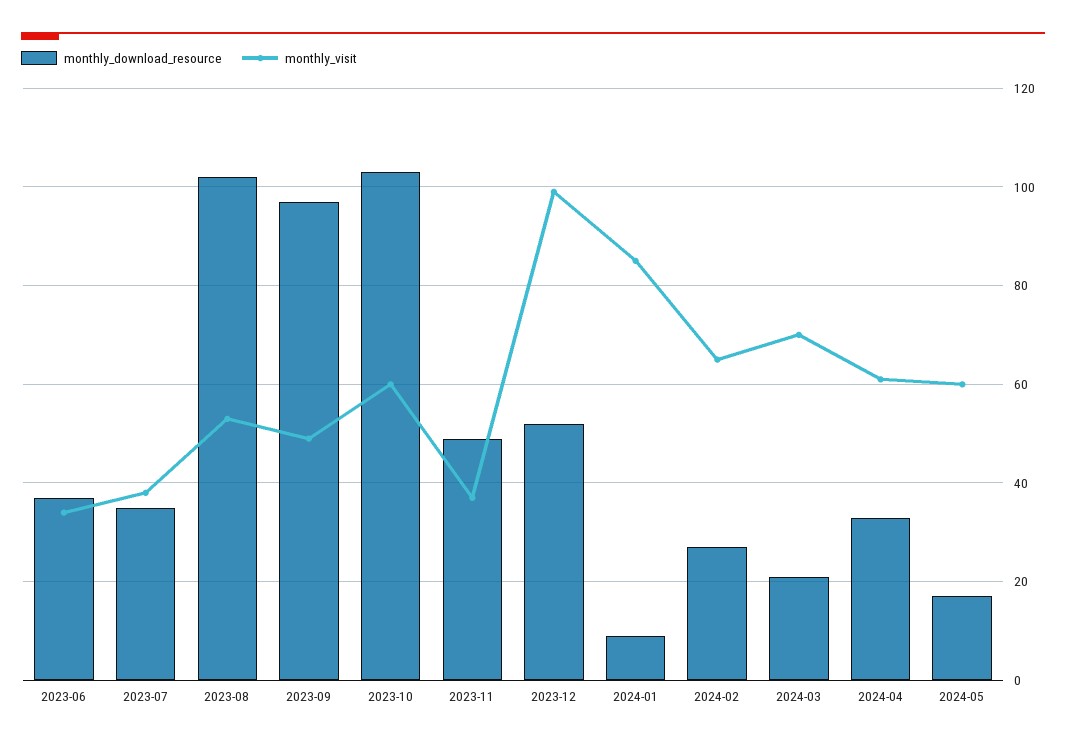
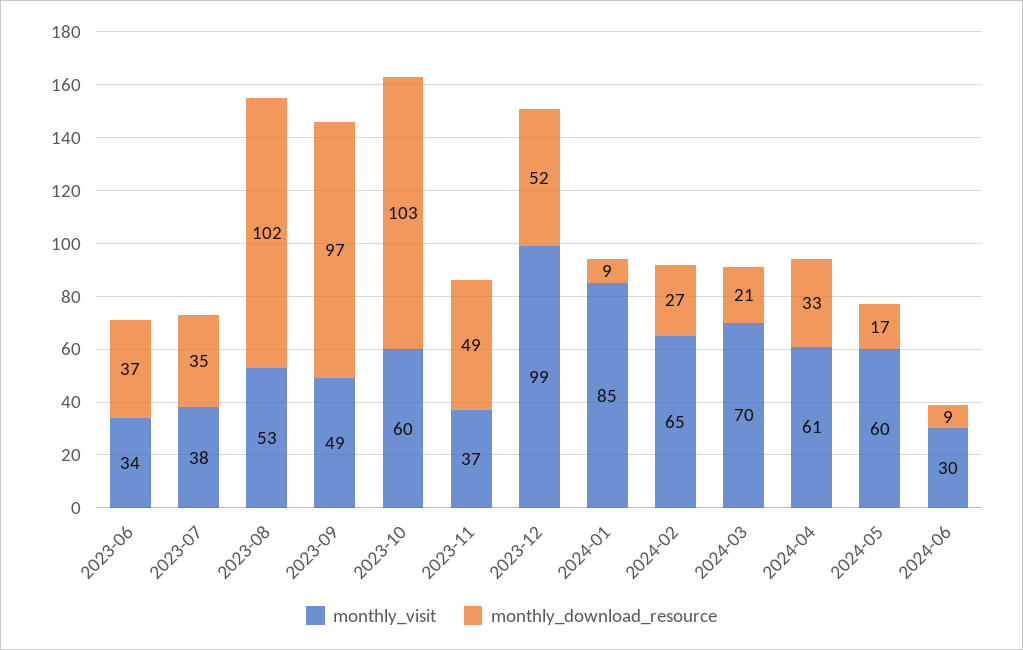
monthly_visit, 2024-06: none -> 30
monthly_download_resource, 2024-06: none -> 9

